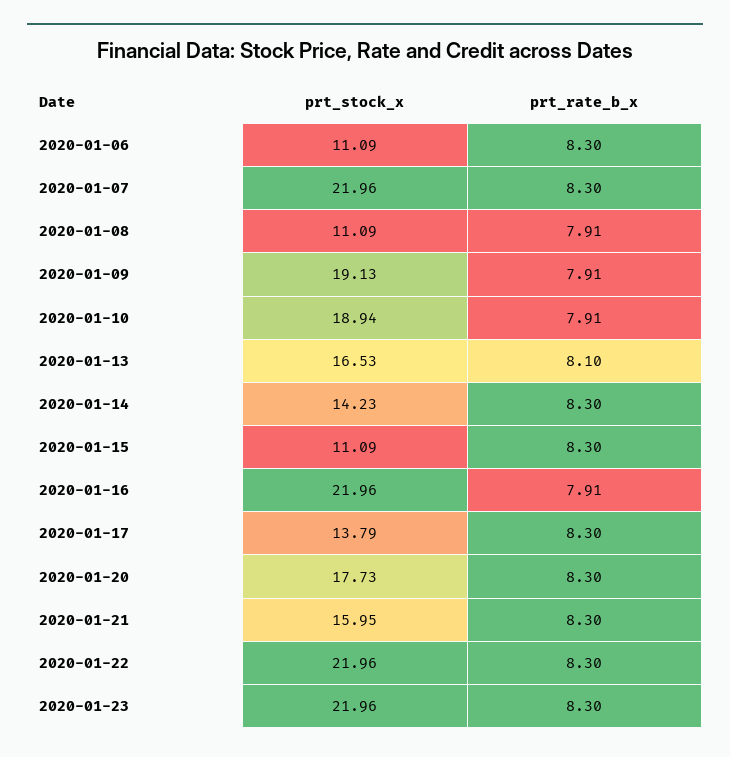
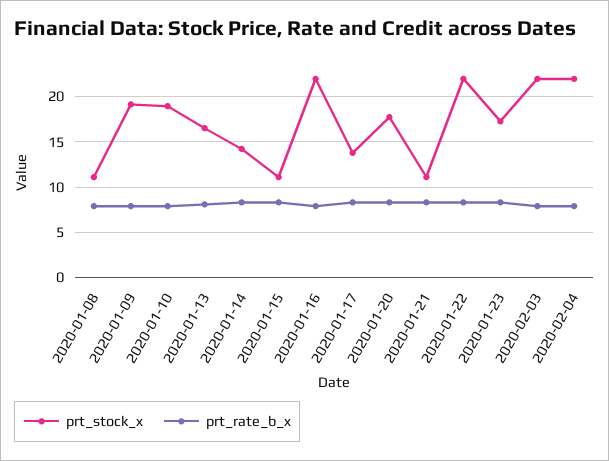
prt_stock_x, 2020-01-06: 11.09 -> none
prt_rate_b_x, 2020-01-06: 8.3 -> none
prt_stock_x, 2020-01-07: 21.96 -> none
prt_rate_b_x, 2020-01-07: 8.3 -> none
prt_stock_x, 2020-01-21: 15.95 -> 11
prt_stock_x, 2020-01-23: 21.96 -> 17
prt_stock_x, 2020-02-03: none -> 22
prt_rate_b_x, 2020-02-03: none -> 8
prt_stock_x, 2020-02-04: none -> 22
prt_rate_b_x, 2020-02-04: none -> 8

